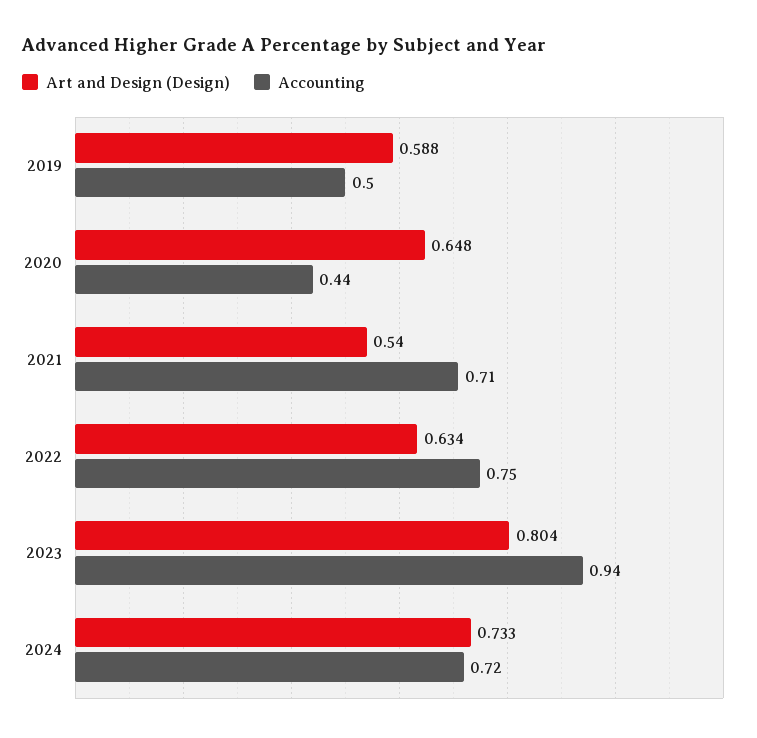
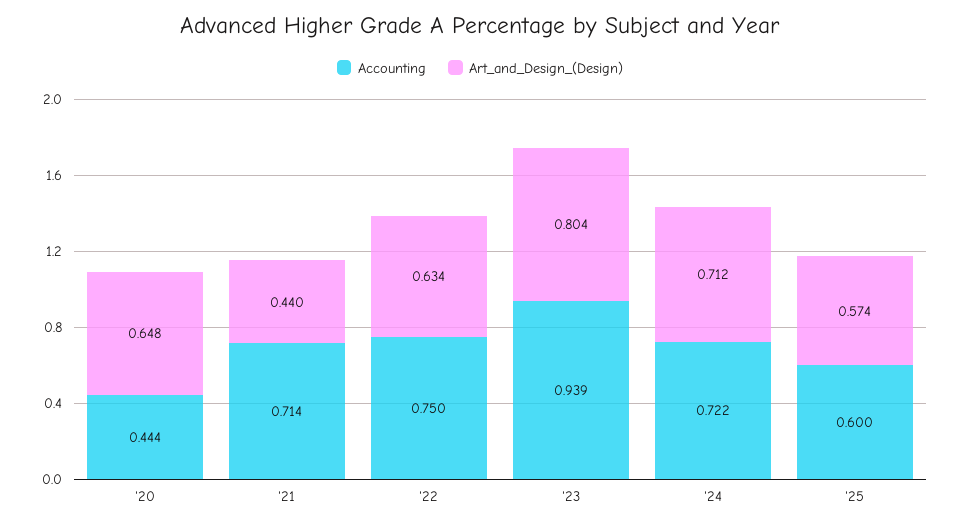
Art and Design (Design), 2019: 0.588 -> none
Accounting, 2019: 0.5 -> none
Art and Design (Design), 2021: 0.54 -> 0.44
Art and Design (Design), 2024: 0.733 -> 0.712
Accounting, '25: none -> 0.6
Art and Design (Design), '25: none -> 0.574

